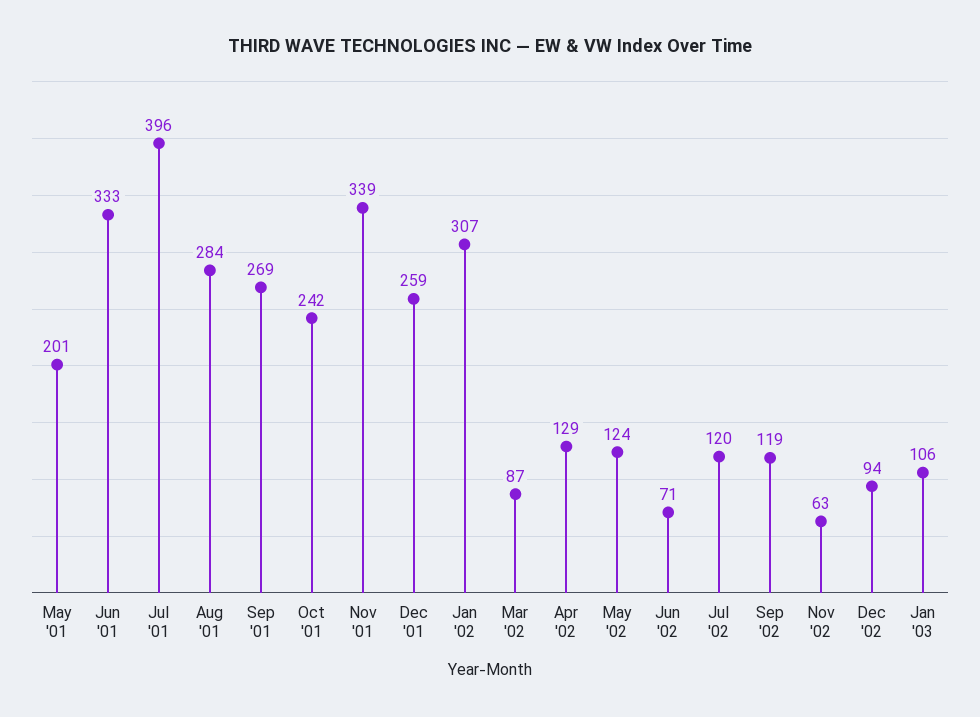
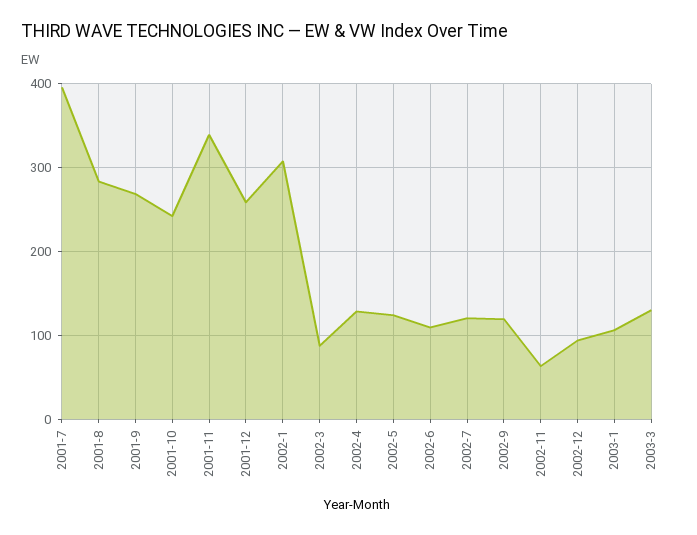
May '01: 201 -> none
Jun '01: 333 -> none
Jun '02: 71 -> 110
2003-3: none -> 130

